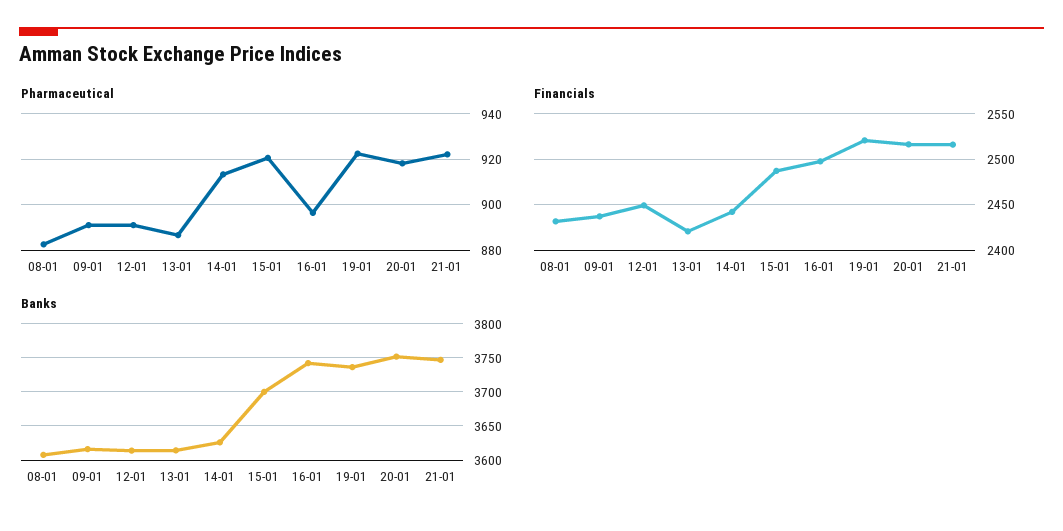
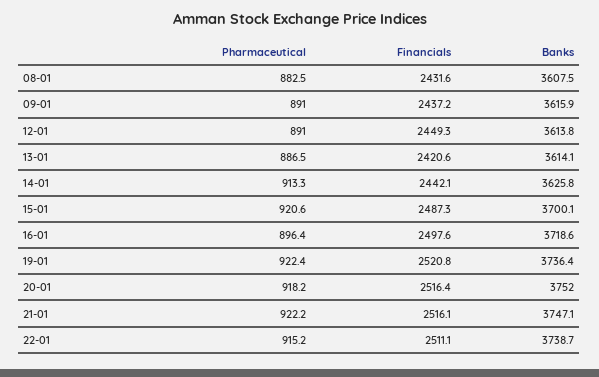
Banks, 16-01: 3740 -> 3718.6
Pharmaceutical, 22-01: none -> 915.2
Financials, 22-01: none -> 2511.1
Banks, 22-01: none -> 3738.7

